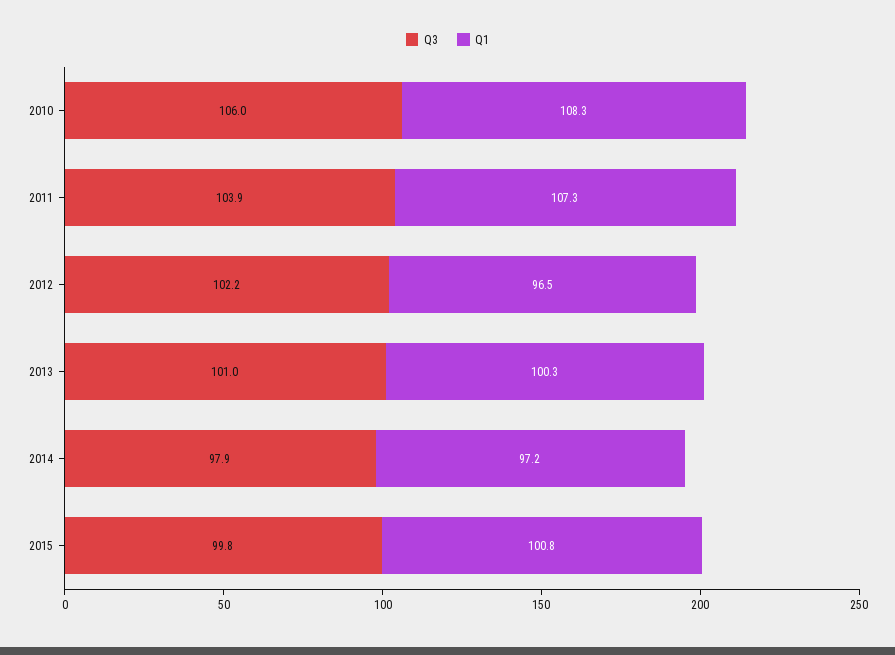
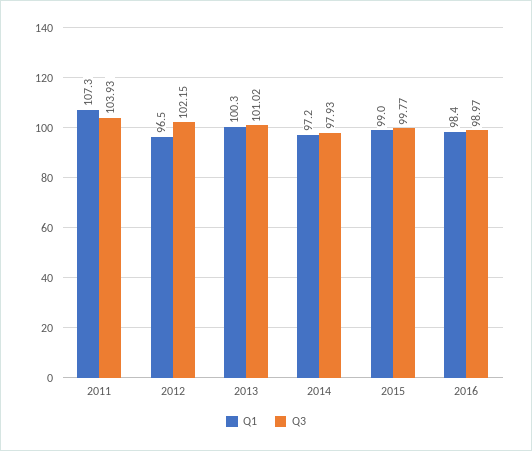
Q3, 2010: 106 -> none
Q1, 2010: 108.3 -> none
Q1, 2015: 100.8 -> 99
Q1, 2016: none -> 98.4
Q3, 2016: none -> 98.97

